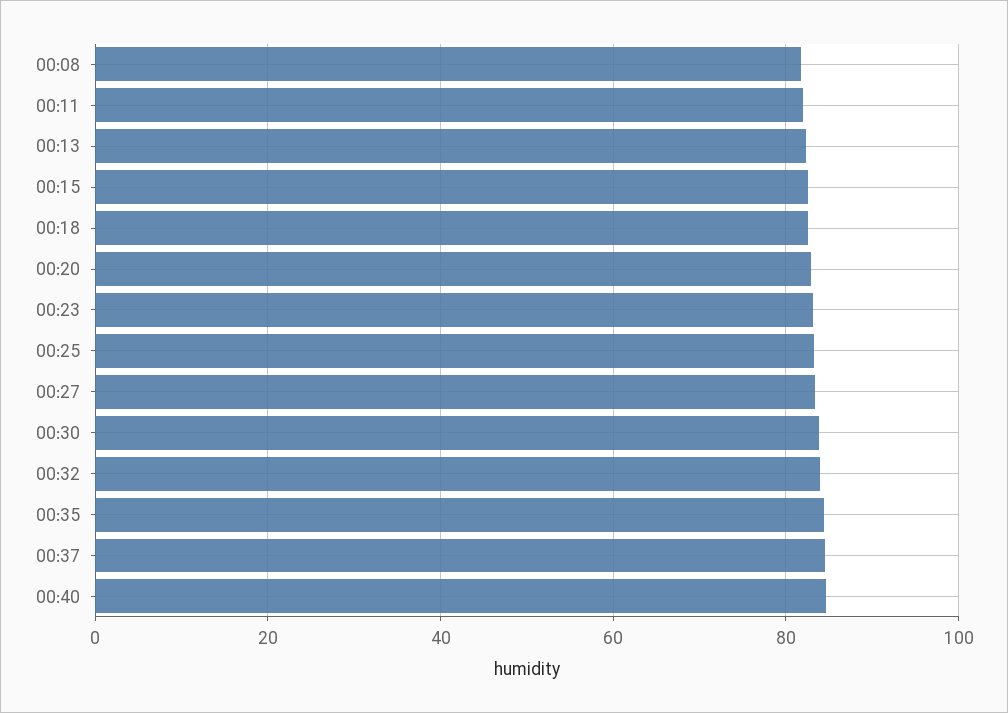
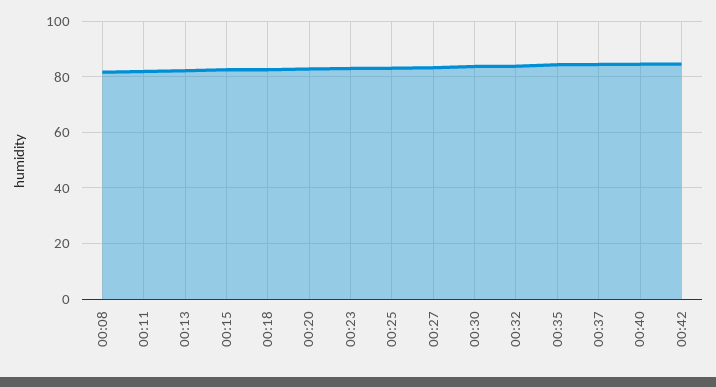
00:42: none -> 85

